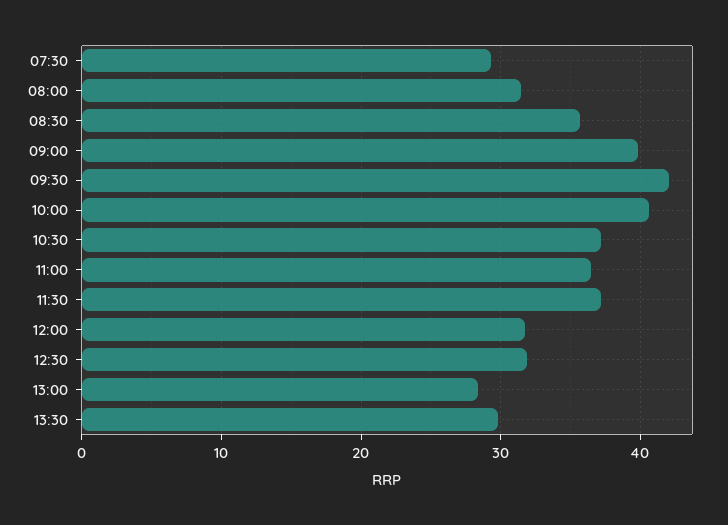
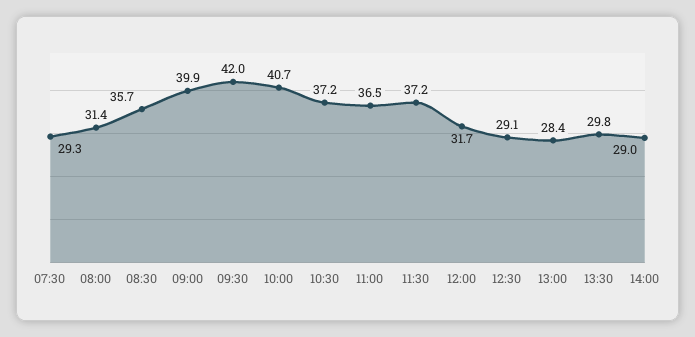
12:30: 32 -> 29.1
14:00: none -> 29

